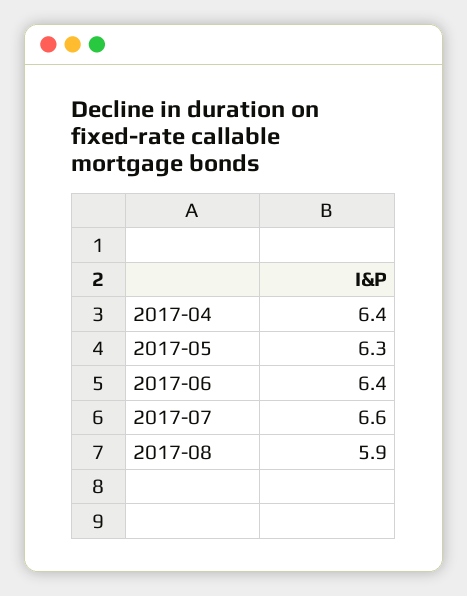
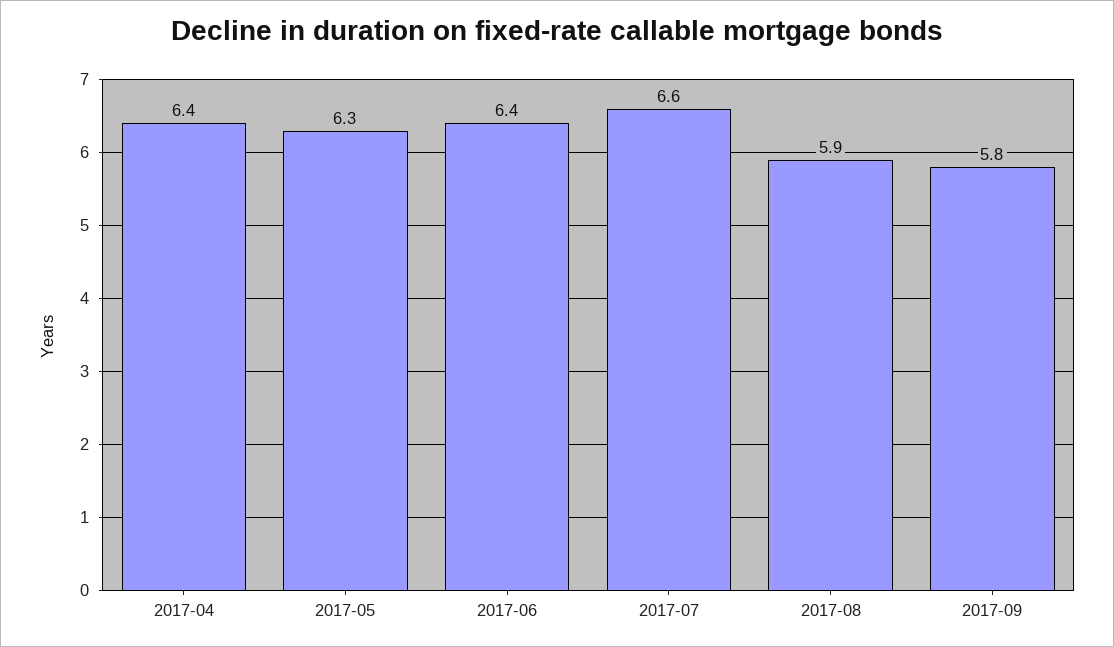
2017-09: none -> 5.8

